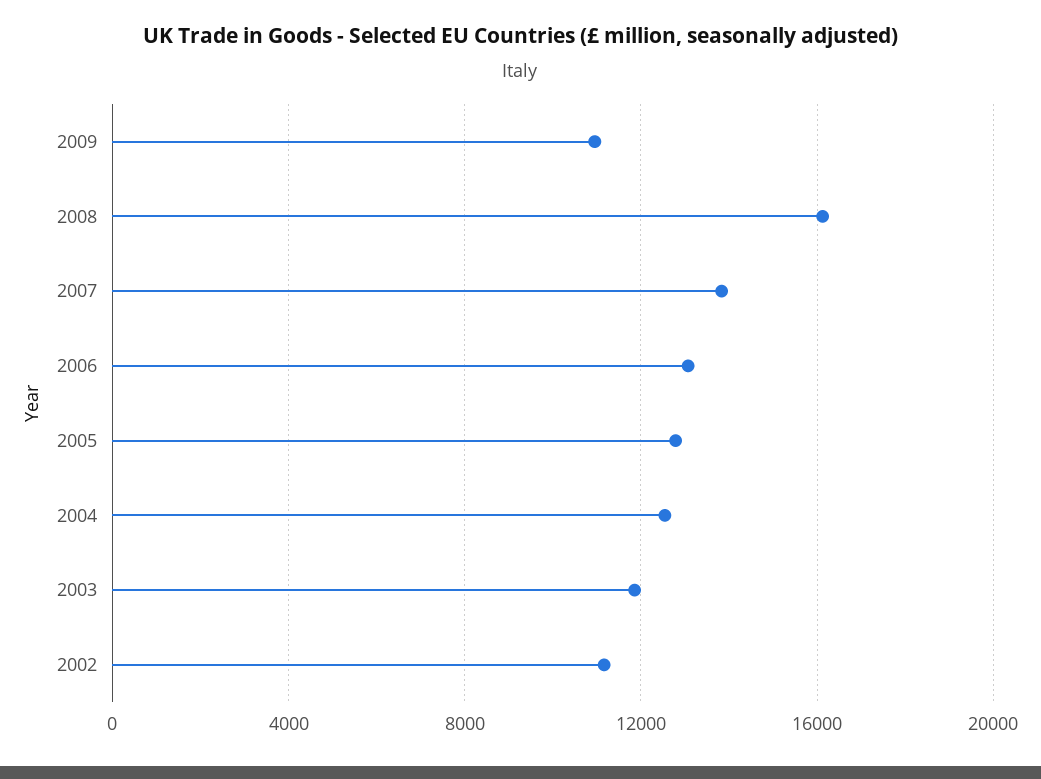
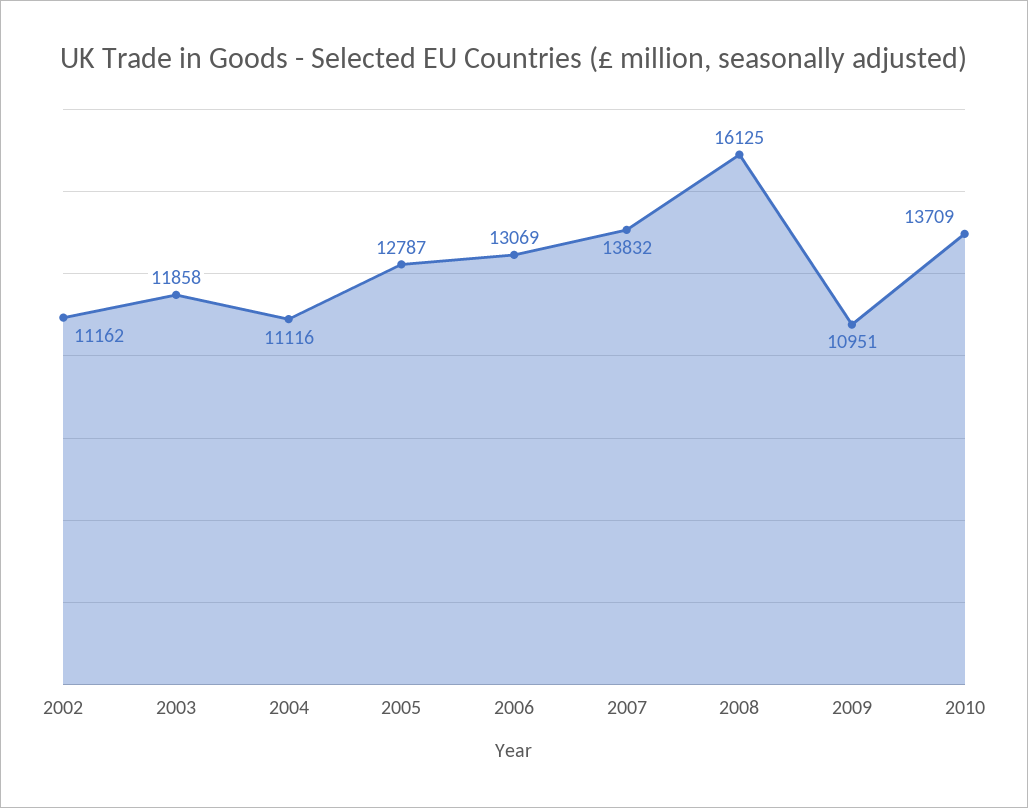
2004: 12500 -> 11116
2010: none -> 13709

